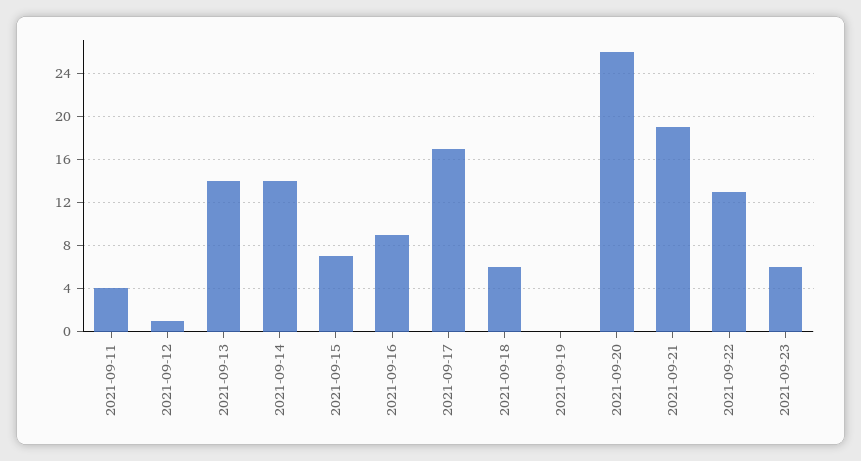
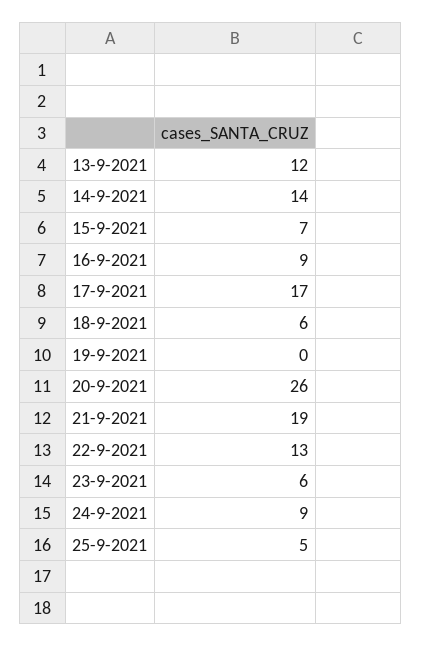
2021-09-11: 4 -> none
2021-09-12: 1 -> none
2021-09-13: 14 -> 12
24-9-2021: none -> 9
25-9-2021: none -> 5

